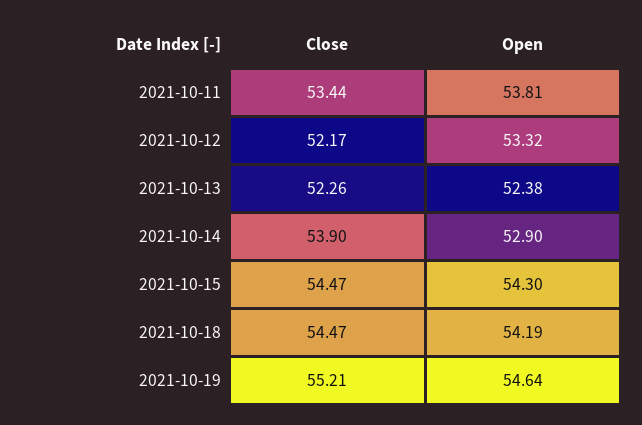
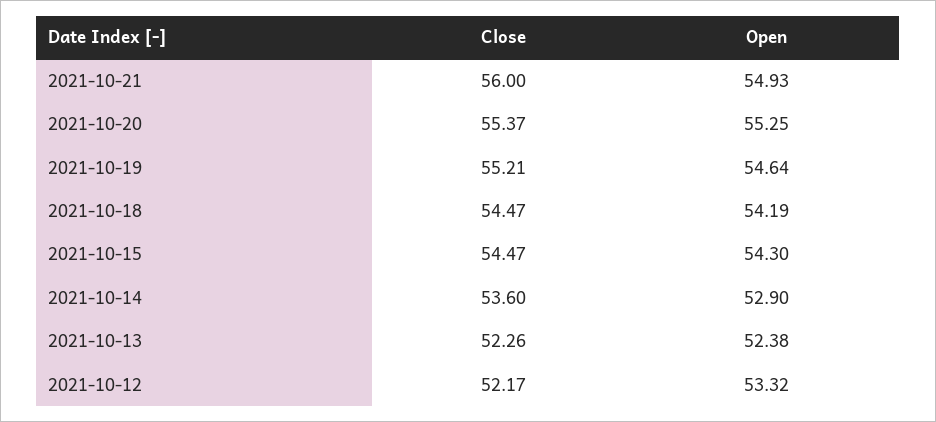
Close, 2021-10-11: 53.44 -> none
Open, 2021-10-11: 53.81 -> none
Close, 2021-10-14: 53.9 -> 53.6
Close, 2021-10-21: none -> 56
Open, 2021-10-21: none -> 54.93
Close, 2021-10-20: none -> 55.37
Open, 2021-10-20: none -> 55.25

